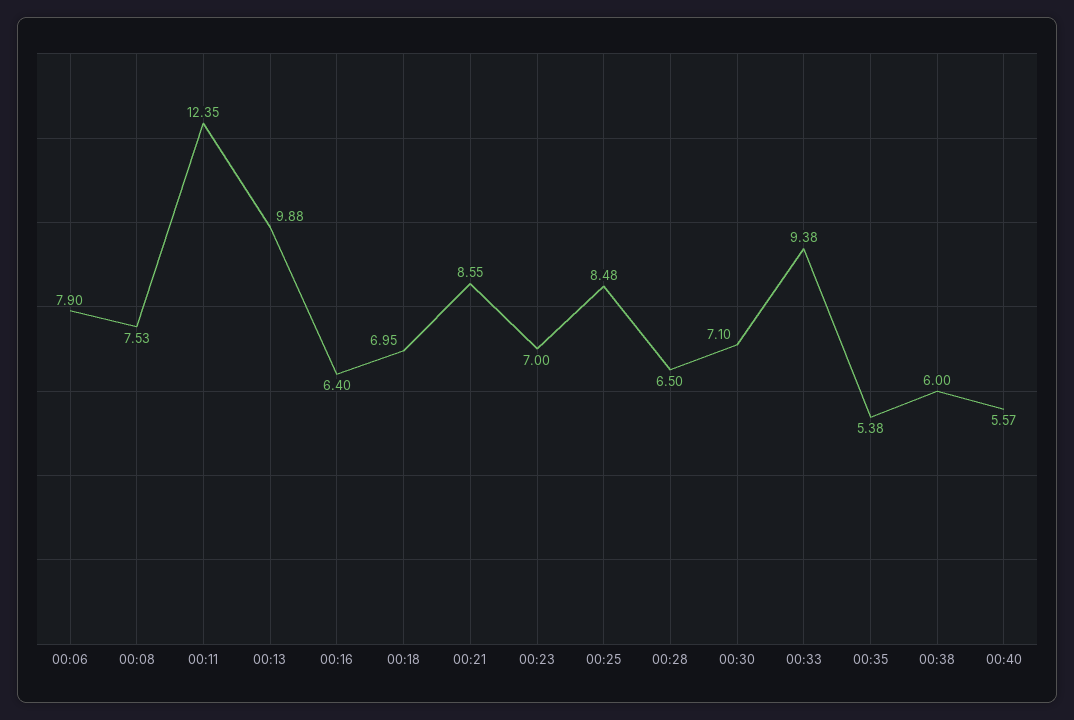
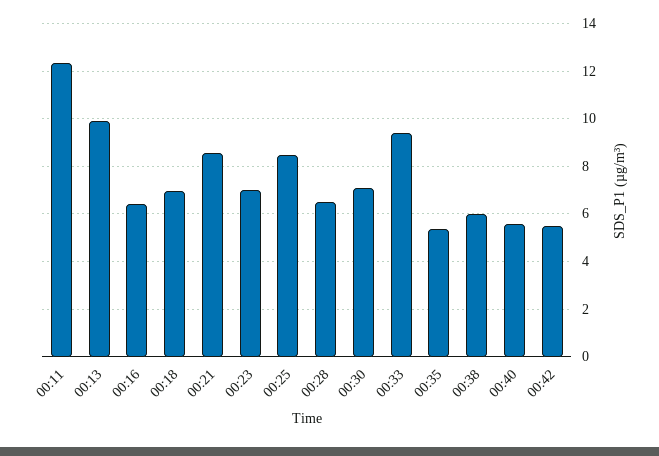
00:06: 7.9 -> none
00:08: 7.53 -> none
00:42: none -> 5.5

